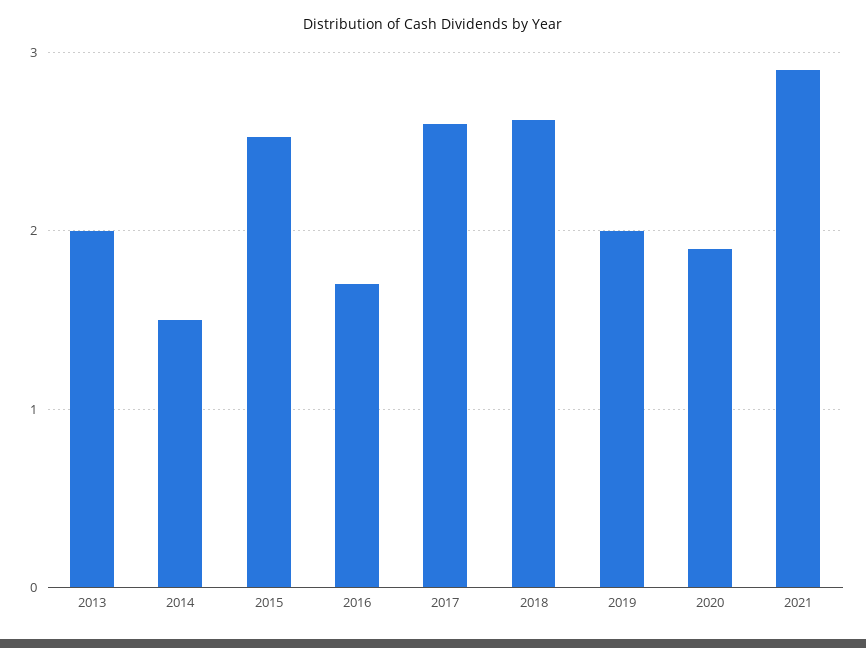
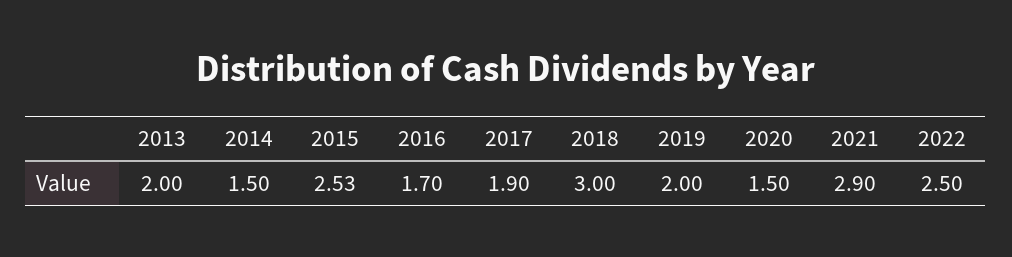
2017: 2.6 -> 1.9
2018: 2.6 -> 3
2020: 1.9 -> 1.5
2022: none -> 2.5

